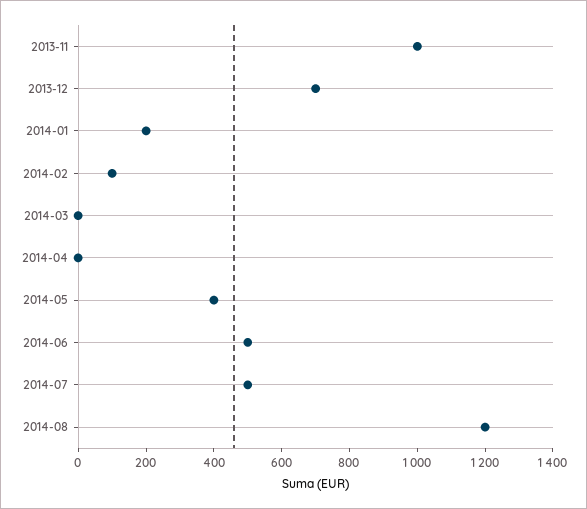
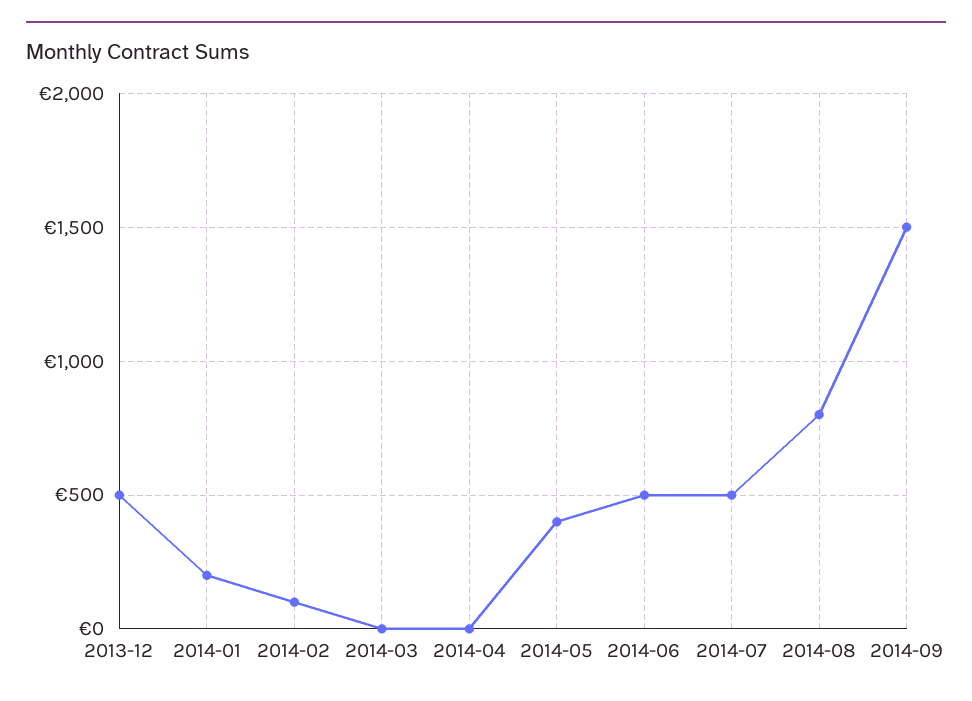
2013-11: 1000 -> none
2013-12: 700 -> 500
2014-08: 1200 -> 800
2014-09: none -> 1500

